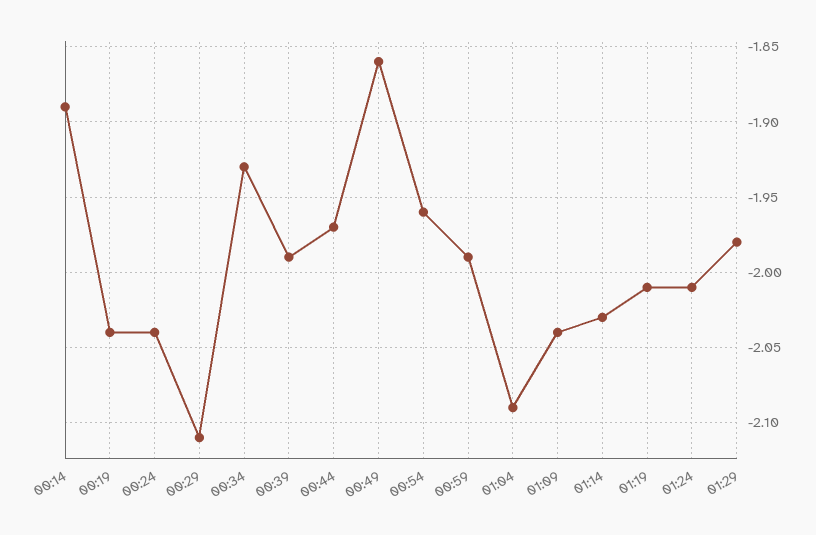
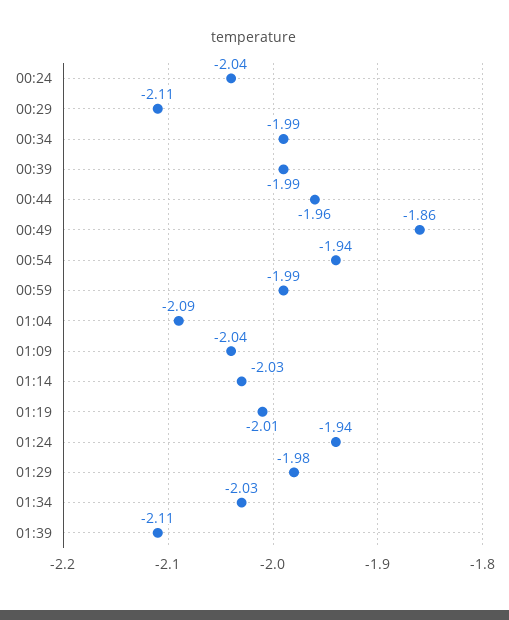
00:14: -1.89 -> none
00:19: -2.04 -> none
00:34: -1.93 -> -1.99
00:44: -1.97 -> -1.96
00:54: -1.96 -> -1.94
01:24: -2.01 -> -1.94
01:34: none -> -2.03
01:39: none -> -2.11

